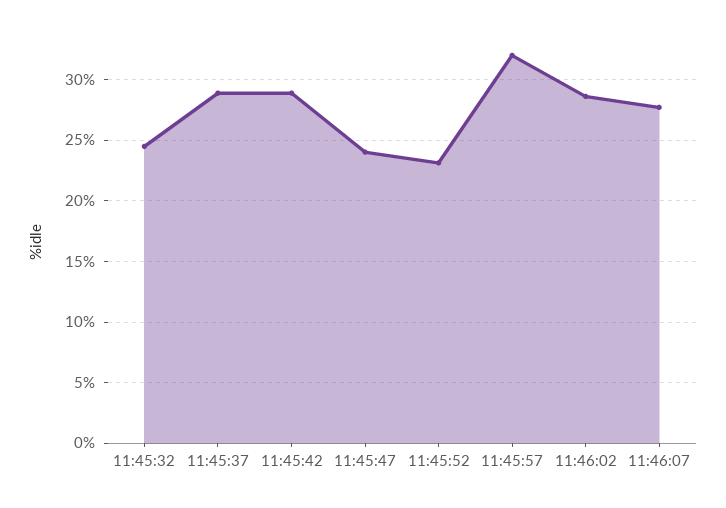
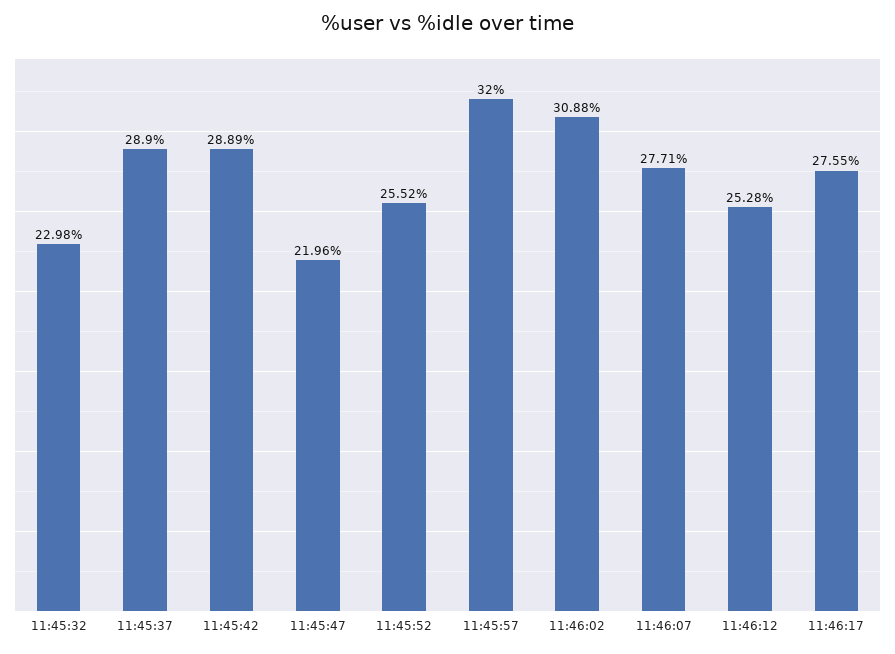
11:45:32: 24.5 -> 22.98
11:45:47: 24 -> 21.96
11:45:52: 23 -> 25.52
11:46:02: 28.5 -> 30.88
11:46:12: none -> 25.28
11:46:17: none -> 27.55

